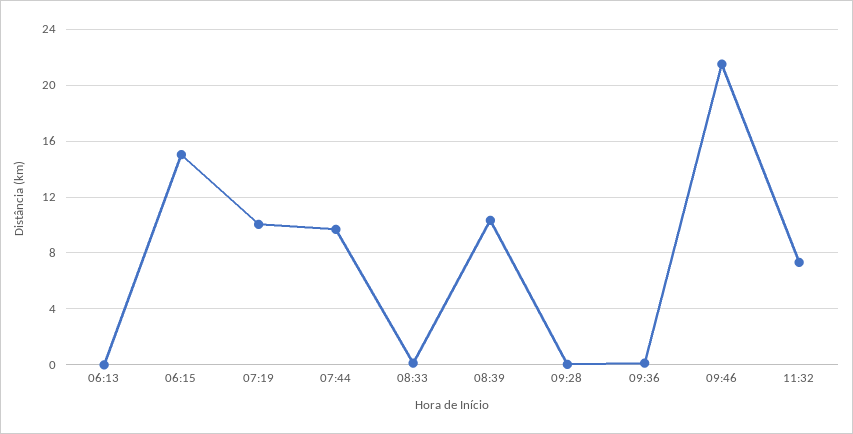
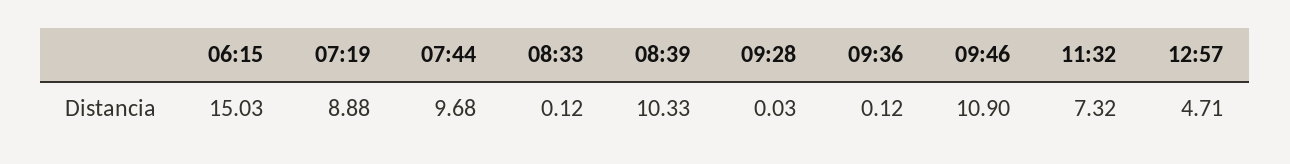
06:13: 0 -> none
07:19: 10 -> 8.88
09:46: 21.5 -> 10.9
12:57: none -> 4.71

